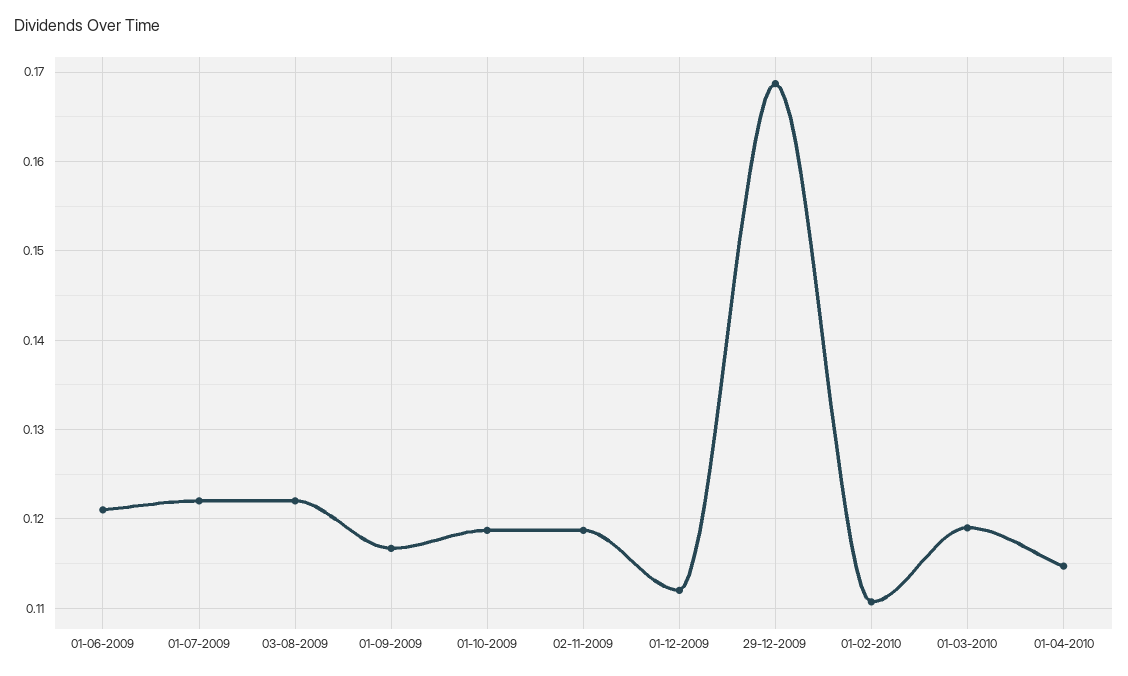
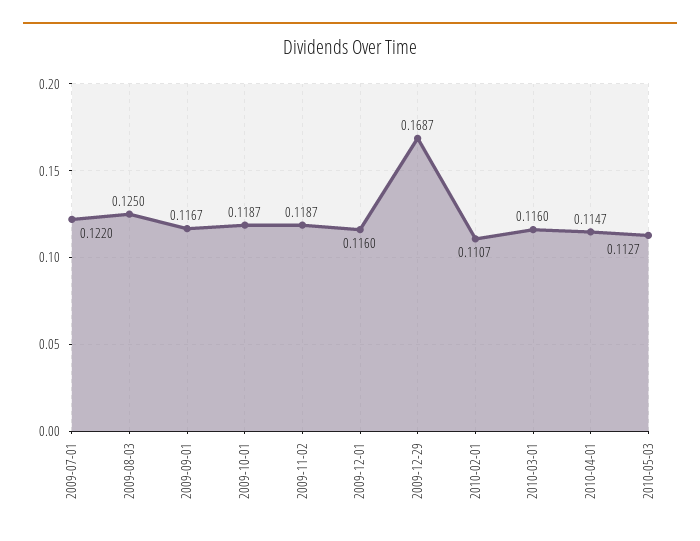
01-06-2009: 0.121 -> none
03-08-2009: 0.122 -> 0.125
01-12-2009: 0.112 -> 0.116
01-03-2010: 0.119 -> 0.116
2010-05-03: none -> 0.1127

